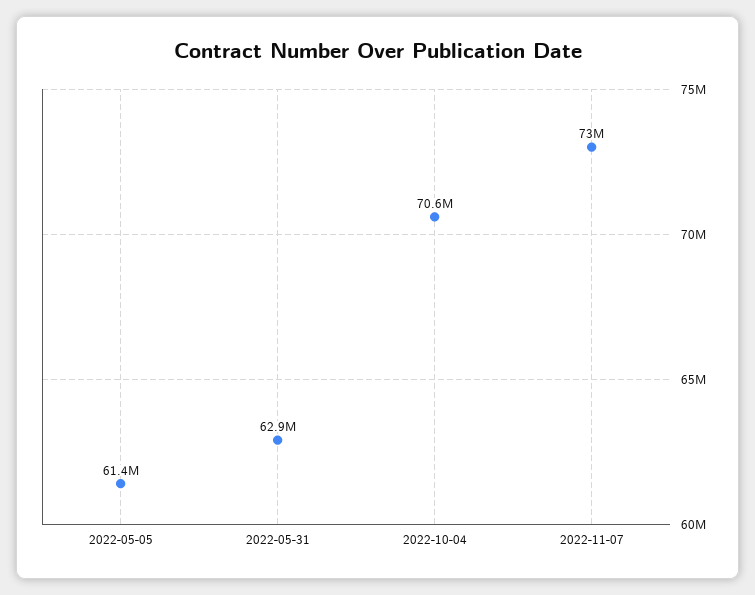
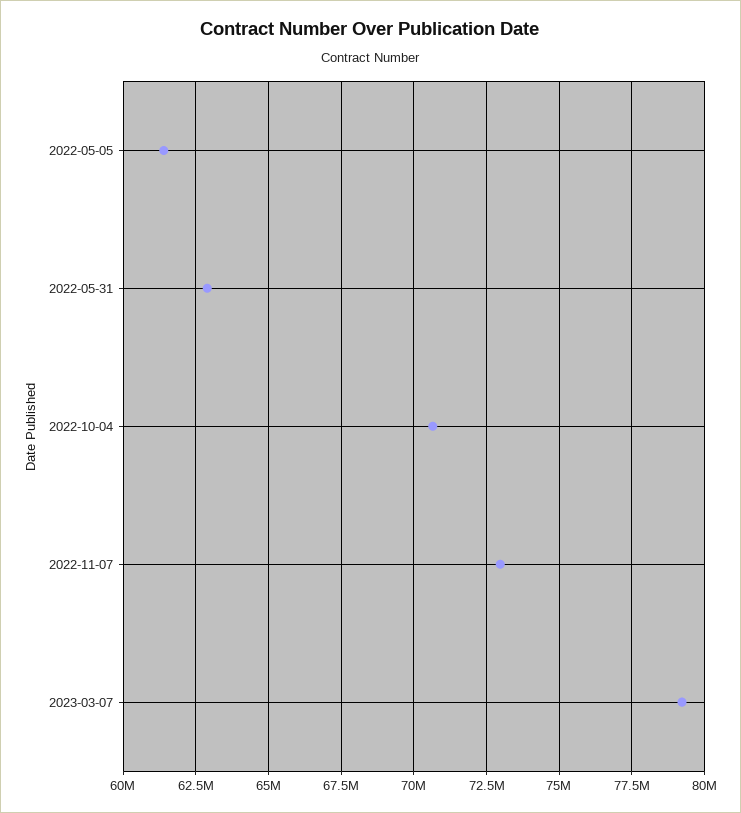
2023-03-07: none -> 79250000

